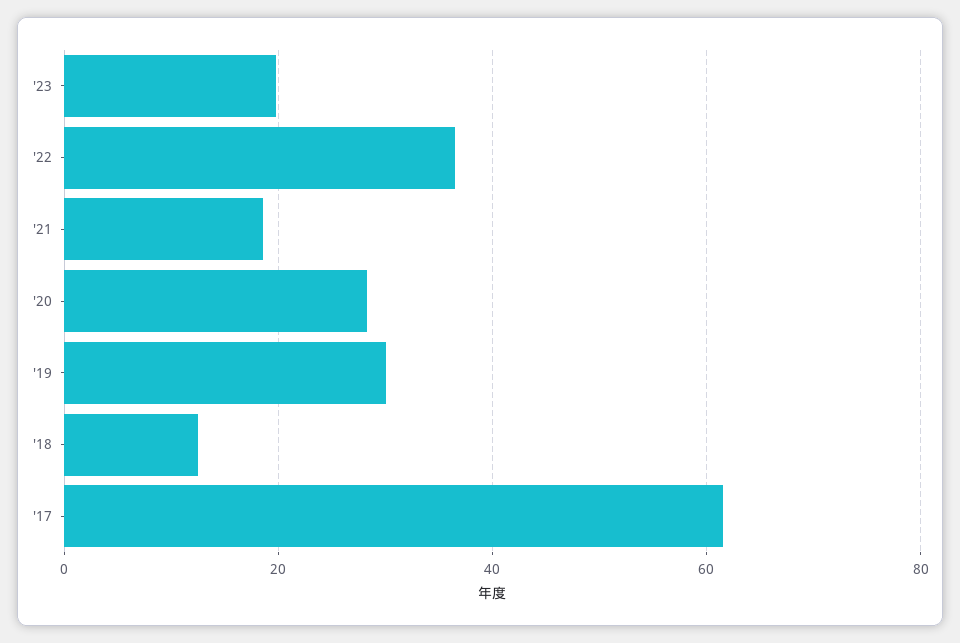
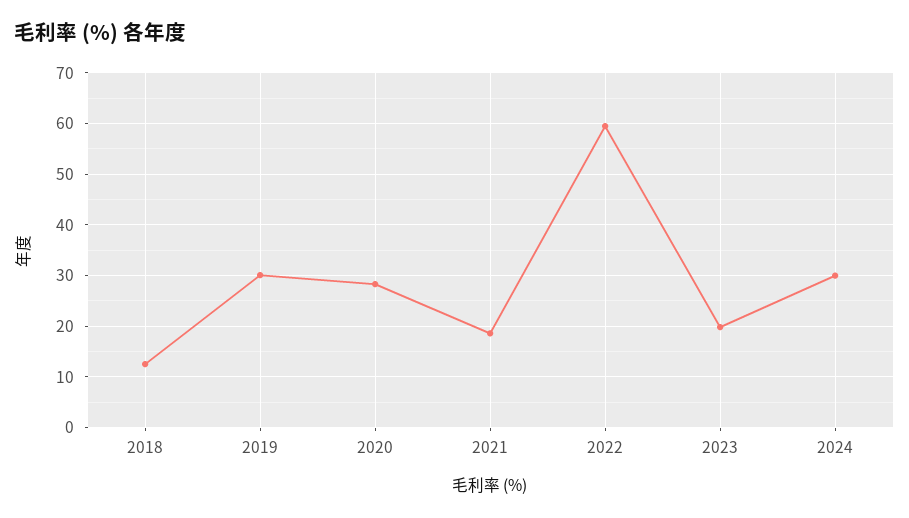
'22: 36 -> 60
'17: 62 -> none
2024: none -> 30

